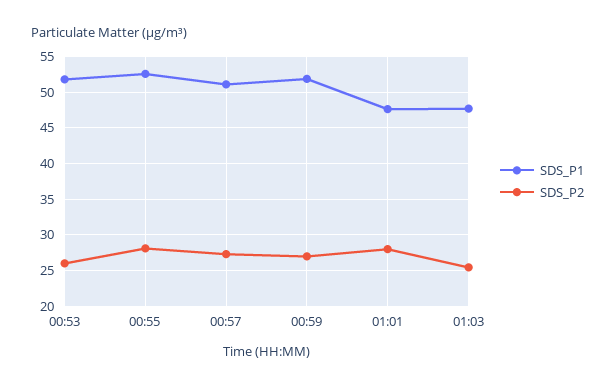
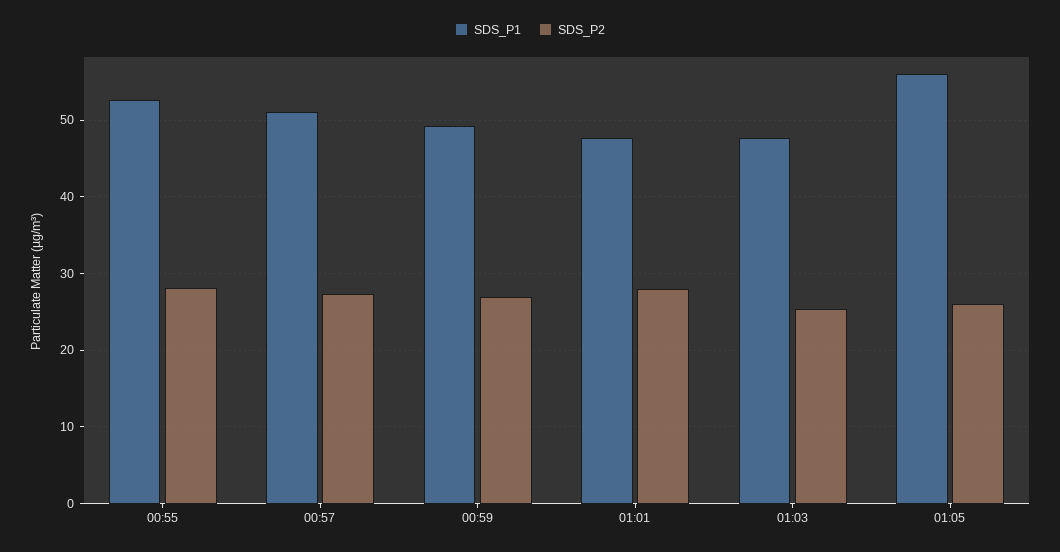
SDS_P1, 00:53: 52 -> none
SDS_P2, 00:53: 26 -> none
SDS_P1, 00:59: 52 -> 49
SDS_P1, 01:05: none -> 56
SDS_P2, 01:05: none -> 26

